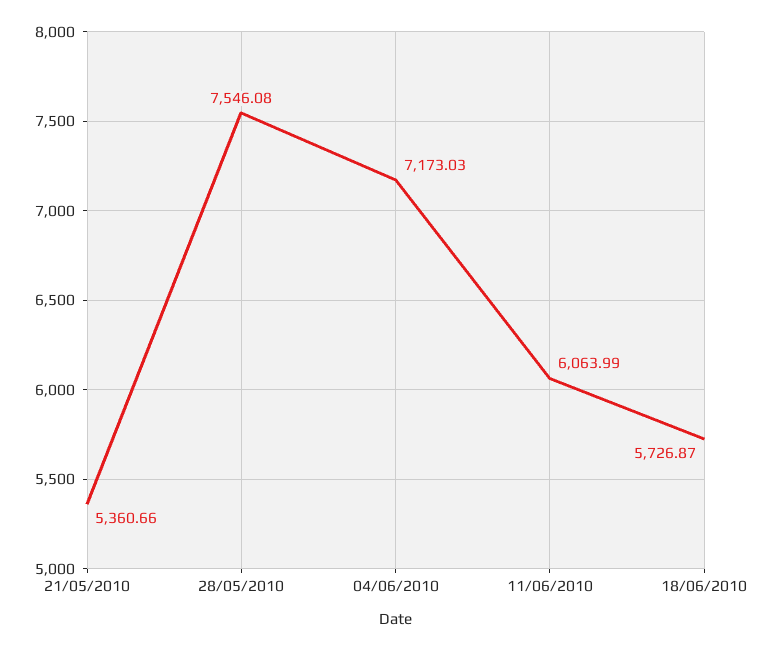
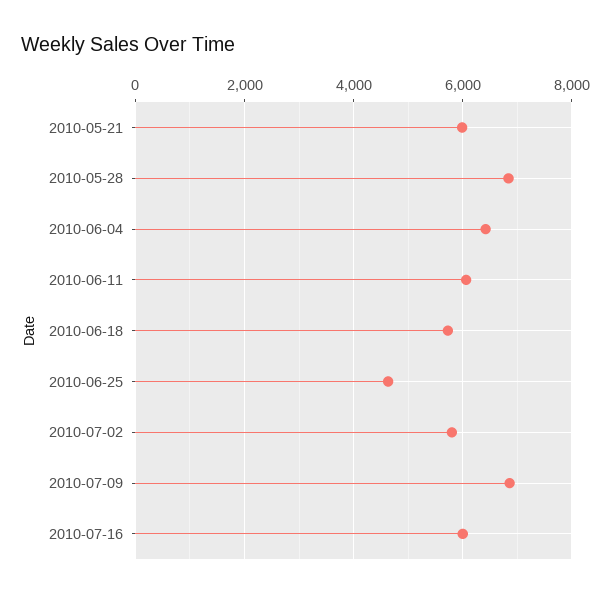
21/05/2010: 5360.66 -> 6000
28/05/2010: 7546.08 -> 6800
04/06/2010: 7173.03 -> 6400
2010-06-25: none -> 4600
2010-07-02: none -> 5800
2010-07-09: none -> 6800
2010-07-16: none -> 6000

